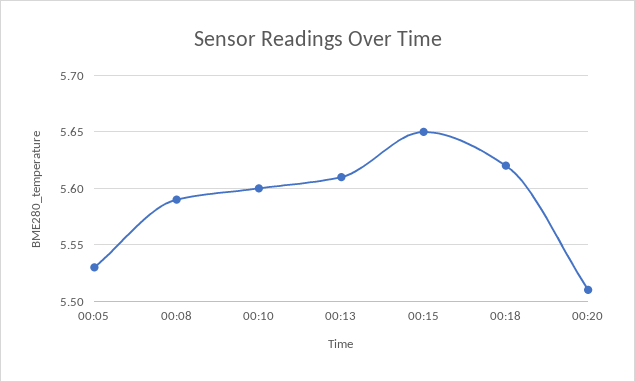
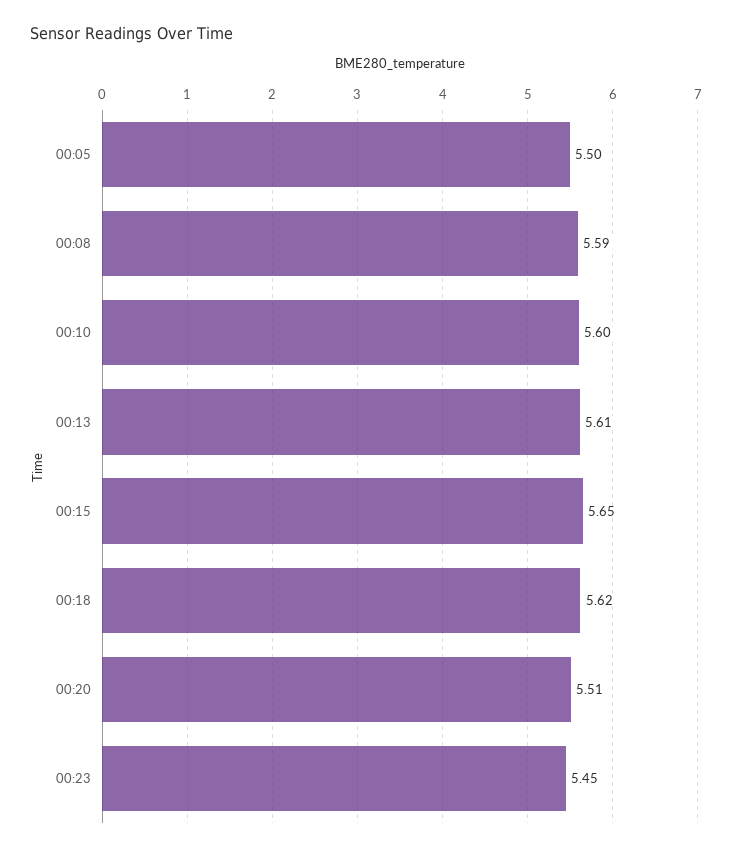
00:05: 5.53 -> 5.5
00:23: none -> 5.45

